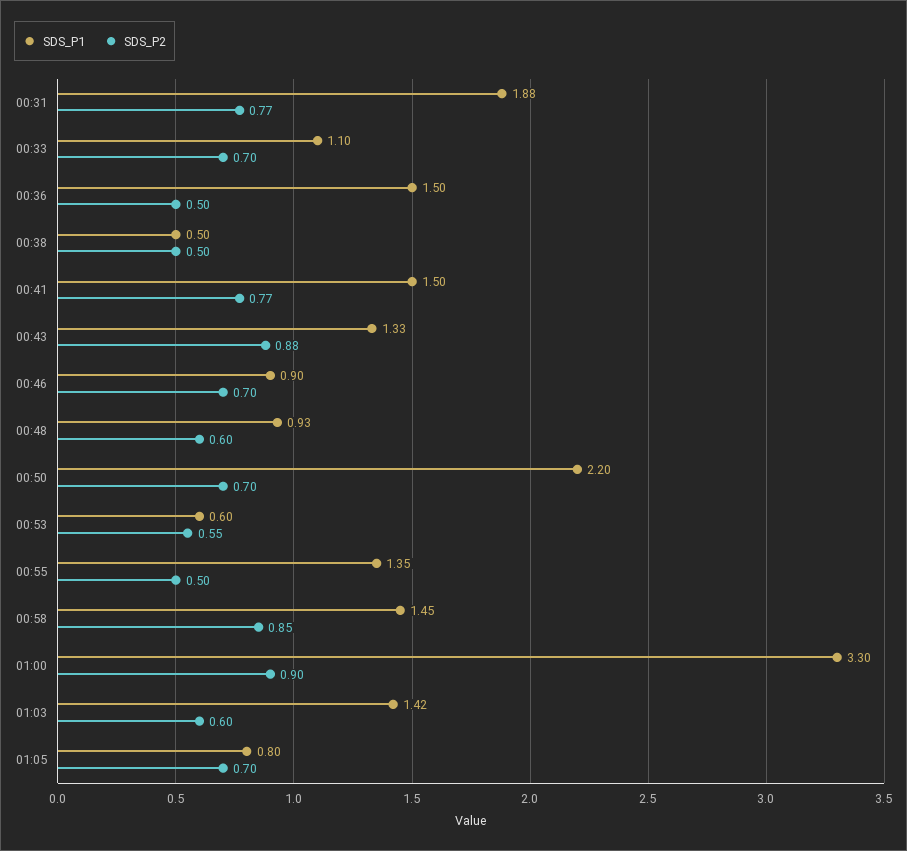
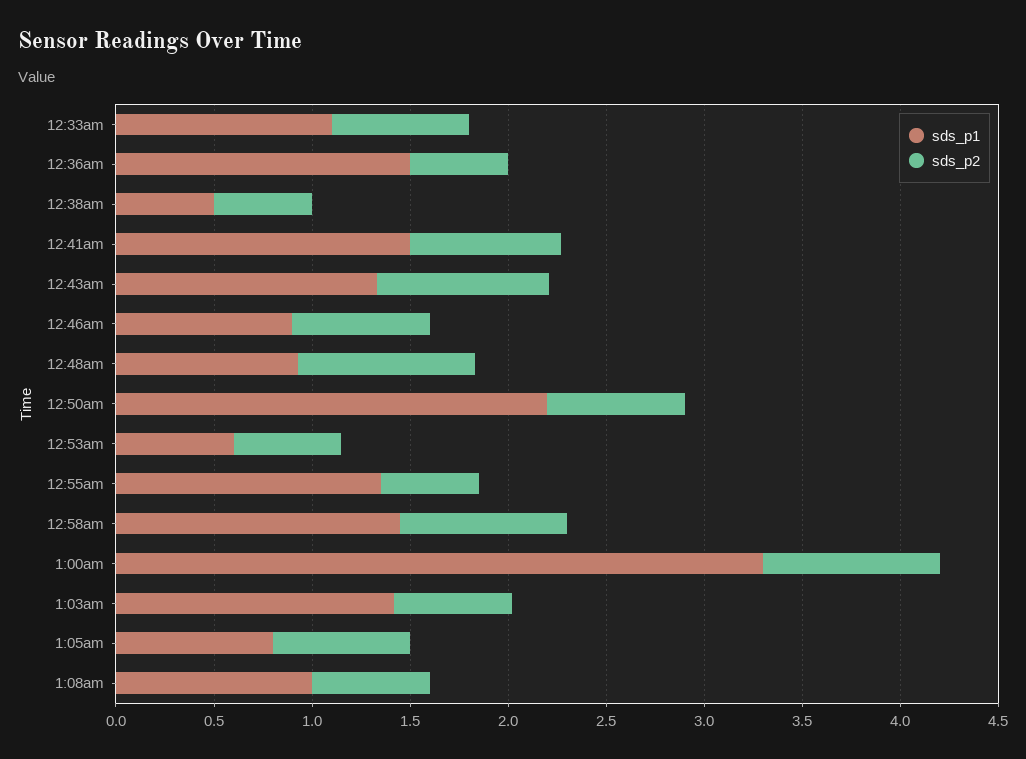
SDS_P1, 00:31: 1.88 -> none
SDS_P2, 00:31: 0.77 -> none
SDS_P2, 00:48: 0.6 -> 0.9
SDS_P1, 1:08am: none -> 1
SDS_P2, 1:08am: none -> 0.6

